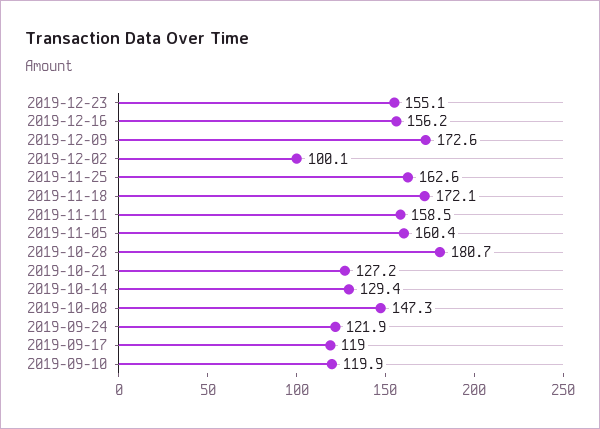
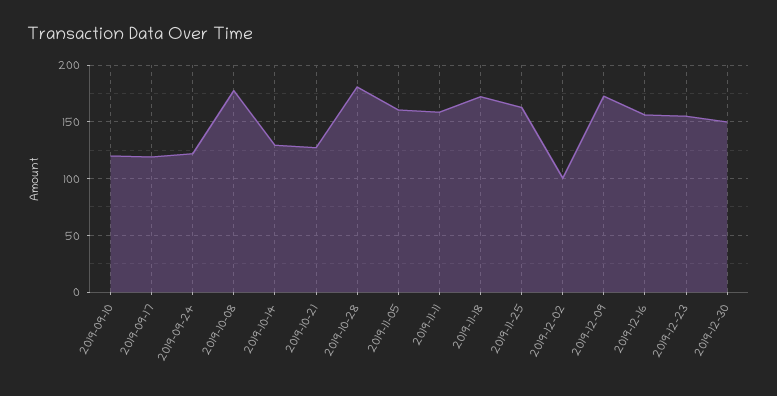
2019-10-08: 147.3 -> 180
2019-12-30: none -> 150

